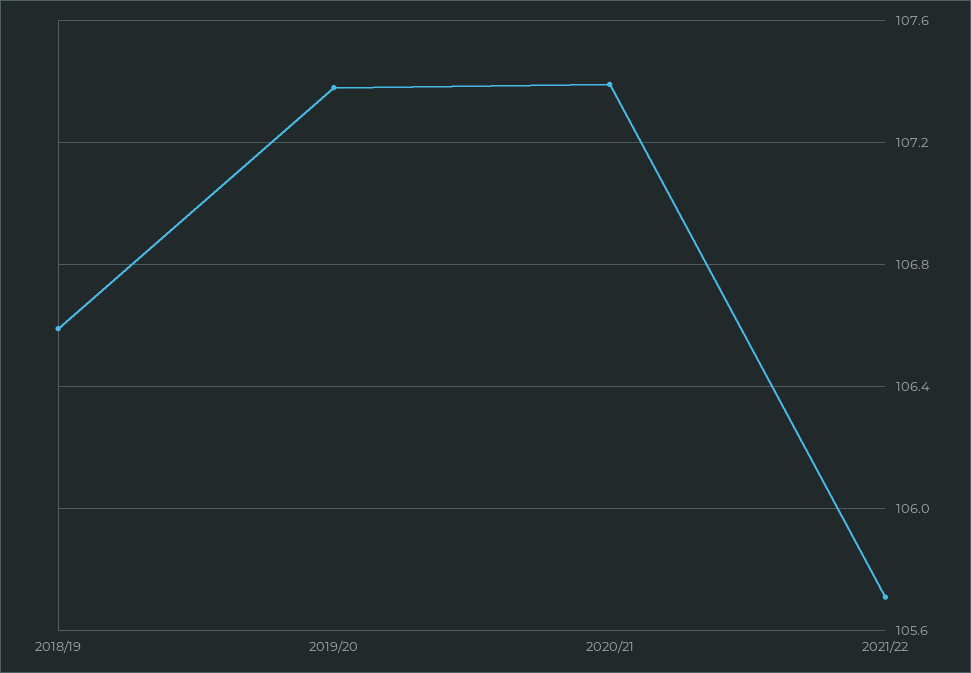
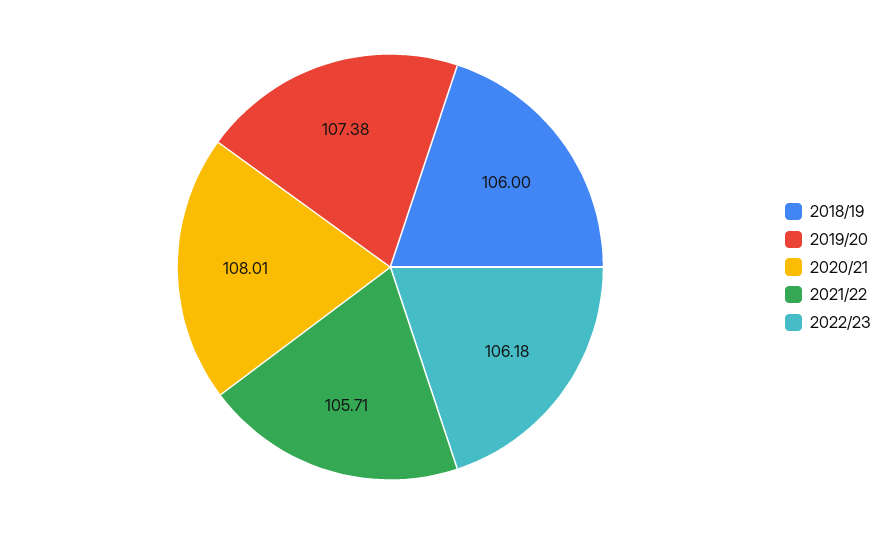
2018/19: 106.6 -> 106
2020/21: 107.4 -> 108.01
2022/23: none -> 106.18

